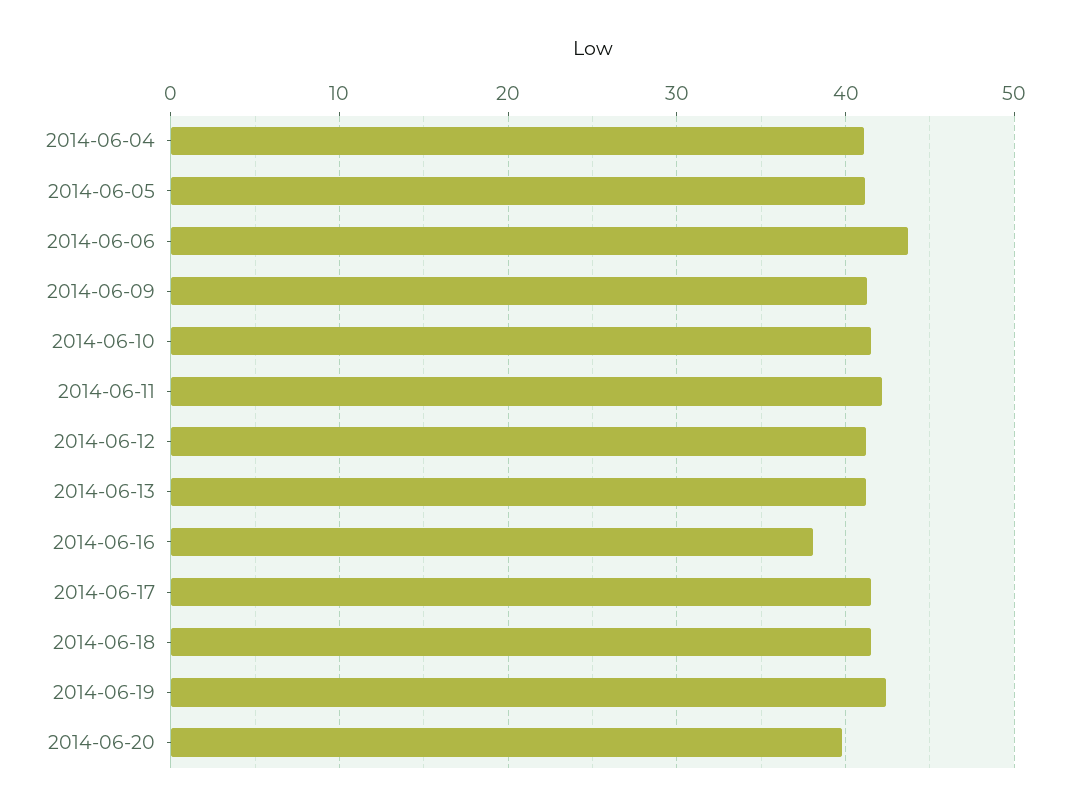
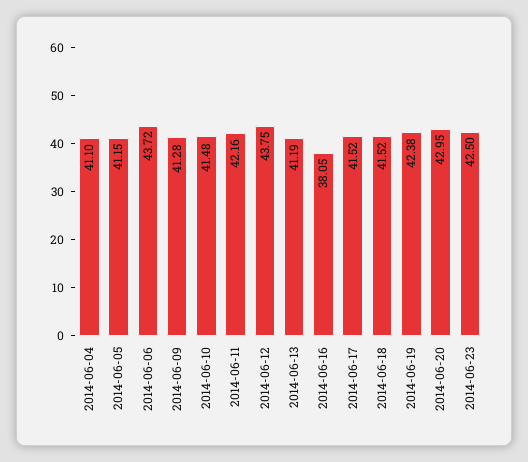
2014-06-12: 41 -> 43.75
2014-06-20: 40 -> 42.95
2014-06-23: none -> 42.5

